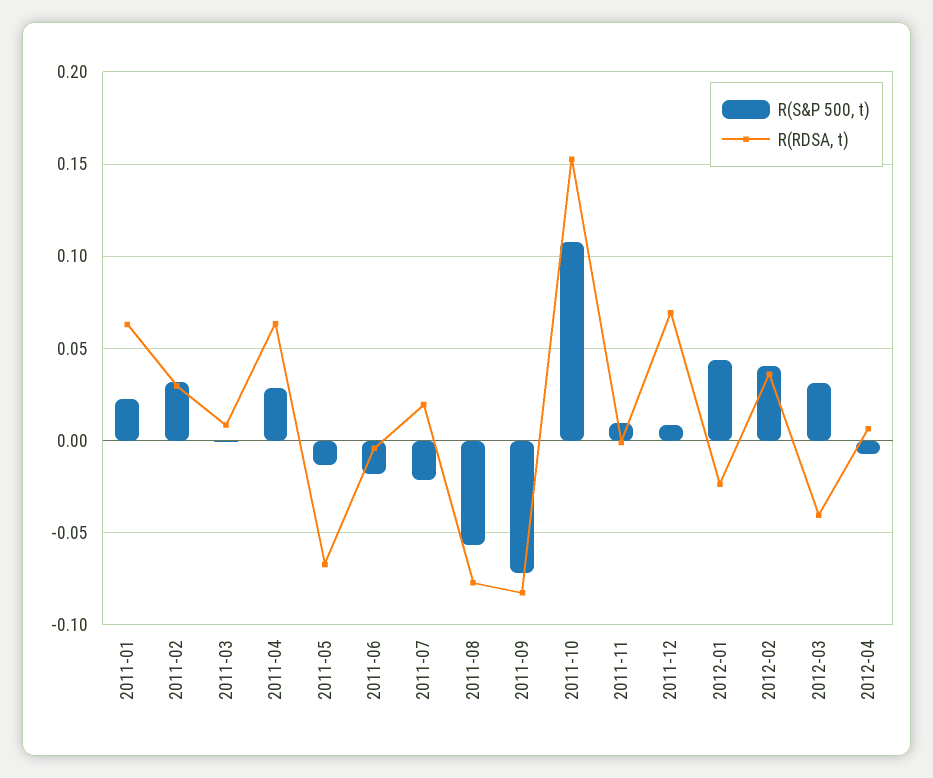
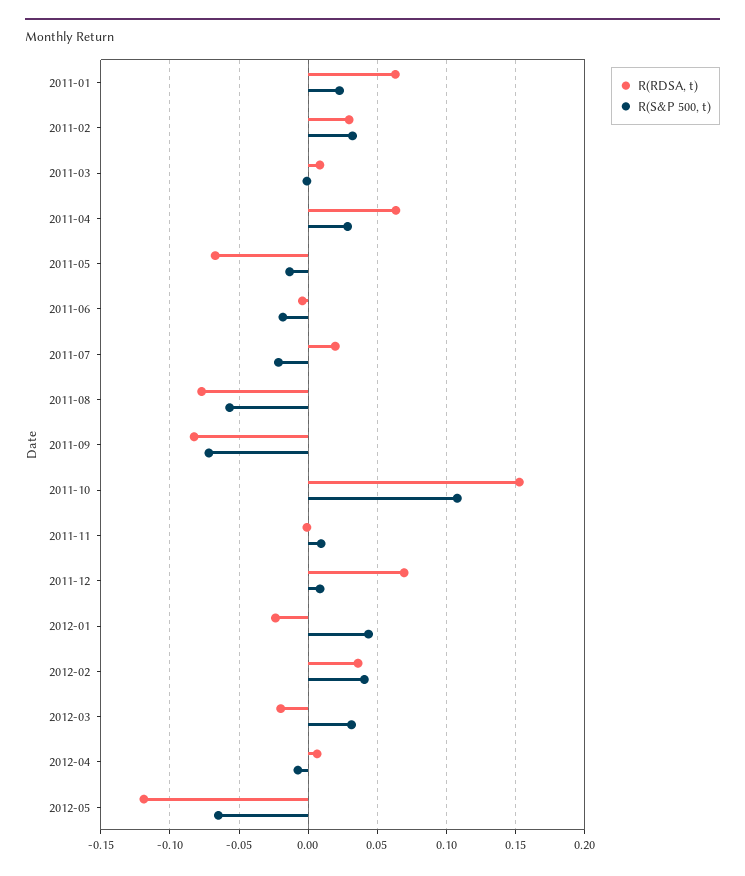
R(RDSA, t), 2012-03: -0.04 -> -0.02
R(RDSA, t), 2012-05: none -> -0.12
R(S&P 500, t), 2012-05: none -> -0.065

